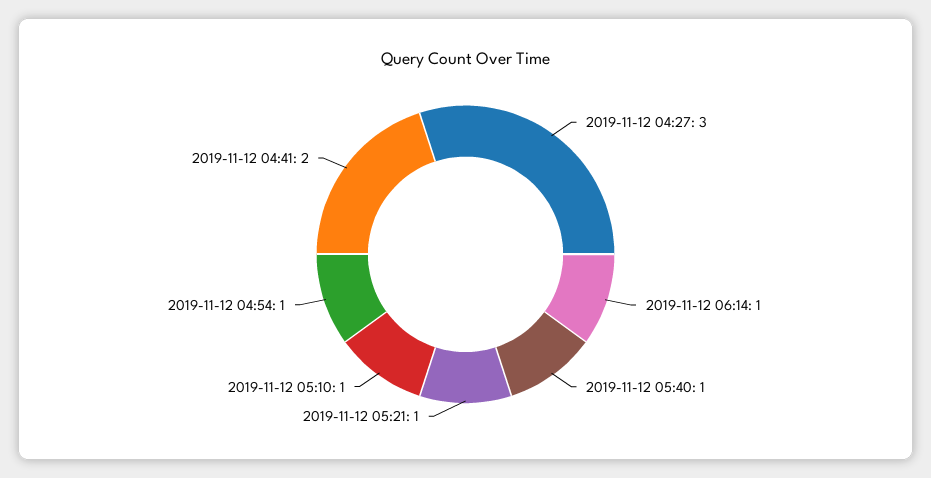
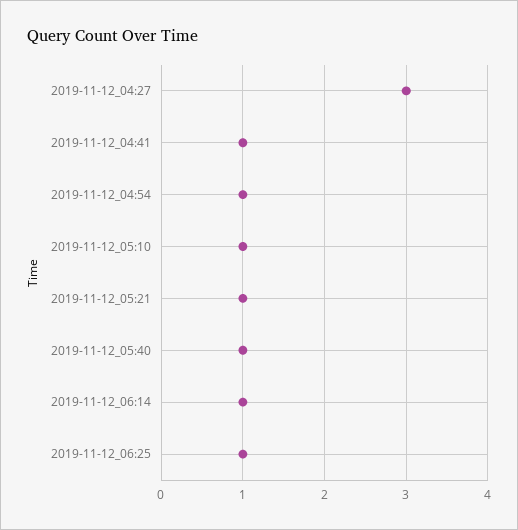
2019-11-12 04:41: 2 -> 1
2019-11-12_06:25: none -> 1

